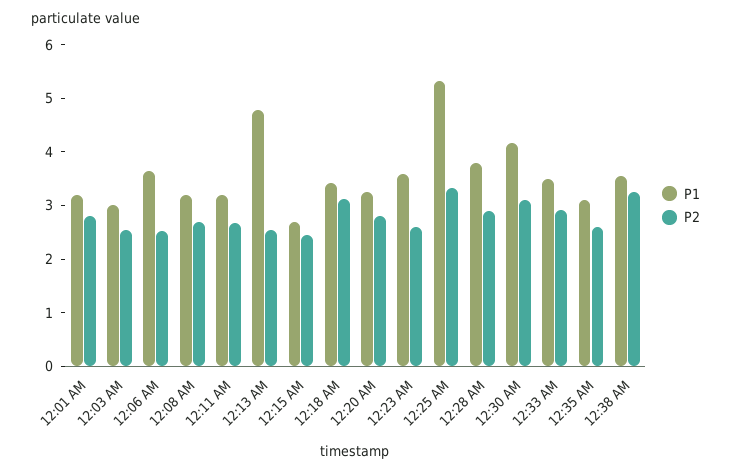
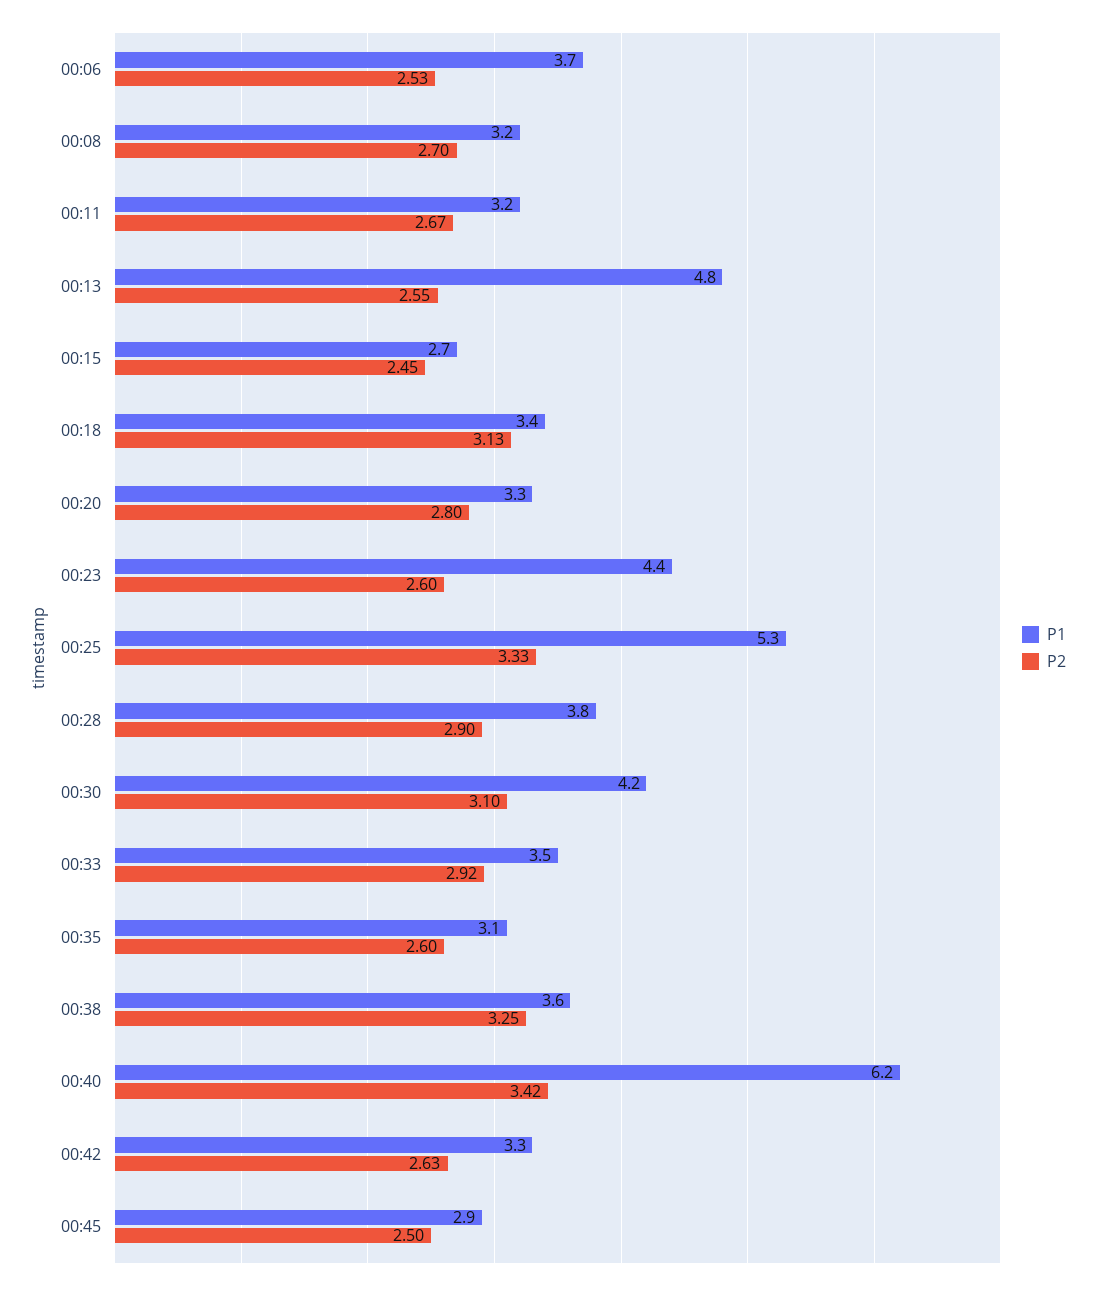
P1, 12:01 AM: 3.2 -> none
P2, 12:01 AM: 2.8 -> none
P1, 12:03 AM: 3 -> none
P2, 12:03 AM: 2.6 -> none
P1, 12:23 AM: 3.6 -> 4.4
P1, 00:40: none -> 6.2
P2, 00:40: none -> 3.42
P1, 00:42: none -> 3.3
P2, 00:42: none -> 2.63
P1, 00:45: none -> 2.9
P2, 00:45: none -> 2.5

